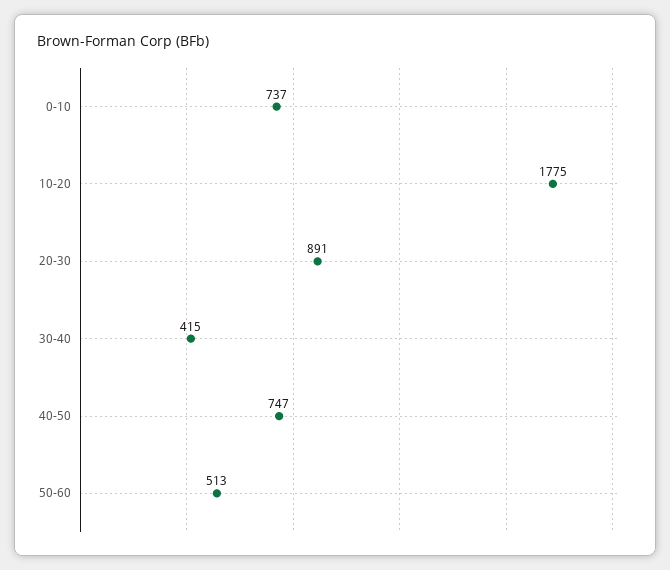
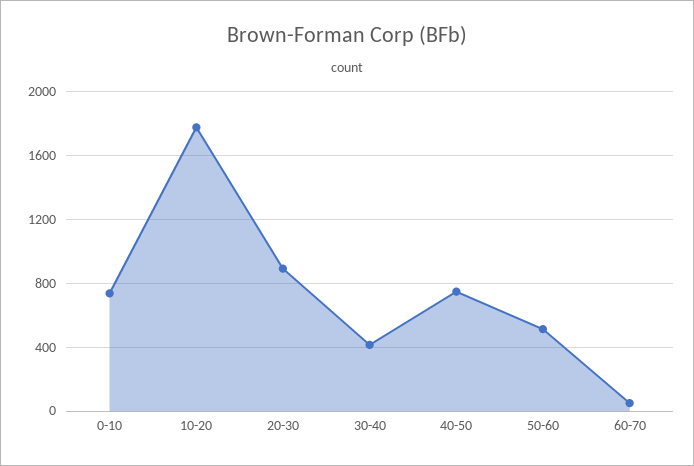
60-70: none -> 50

